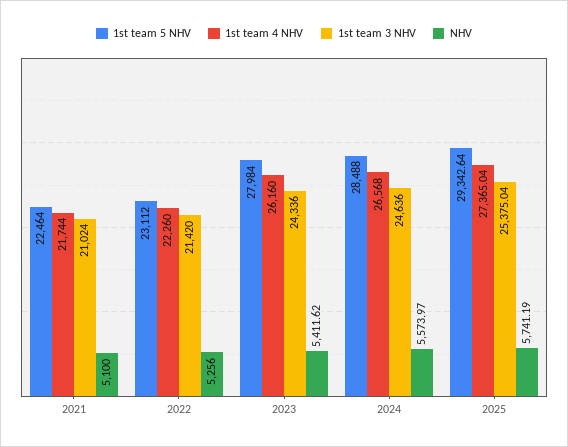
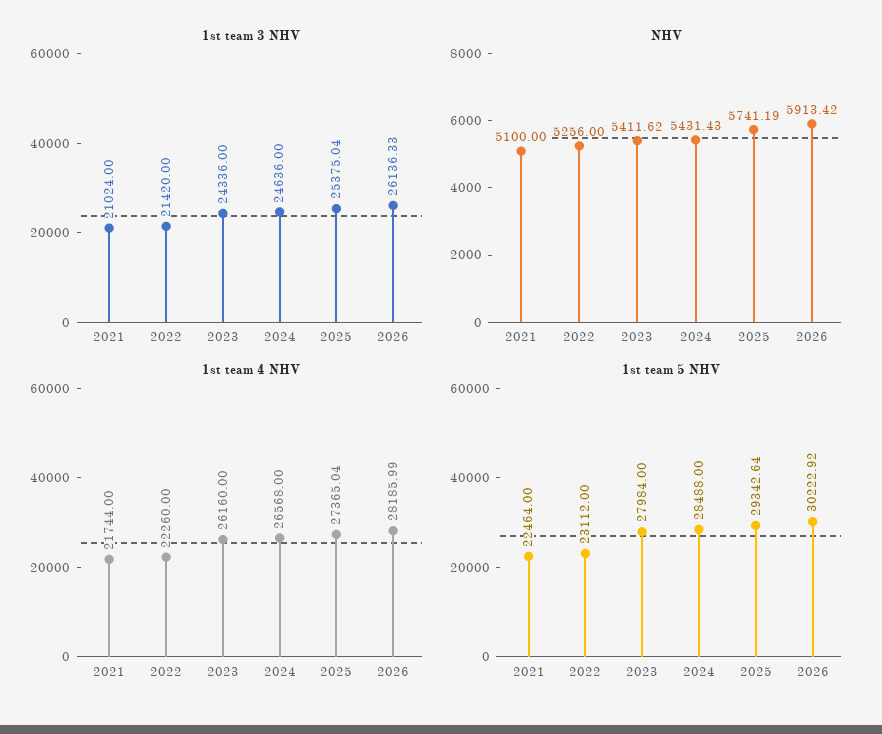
NHV, 2024: 5573.97 -> 5431.43
1st team 3 NHV, 2026: none -> 26136.33
NHV, 2026: none -> 5913.42
1st team 4 NHV, 2026: none -> 28185.99
1st team 5 NHV, 2026: none -> 30222.92

